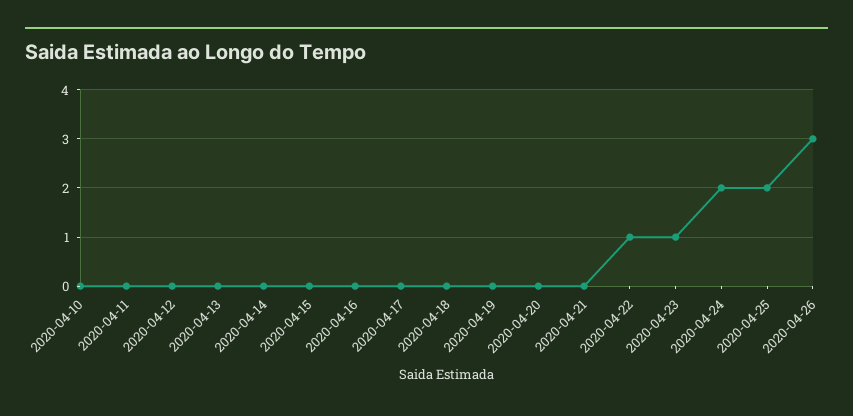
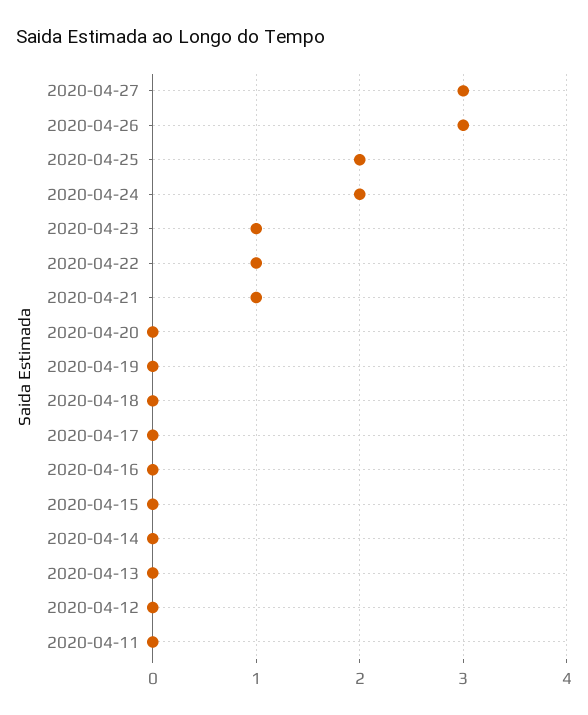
2020-04-10: 0 -> none
2020-04-21: 0 -> 1
2020-04-27: none -> 3

